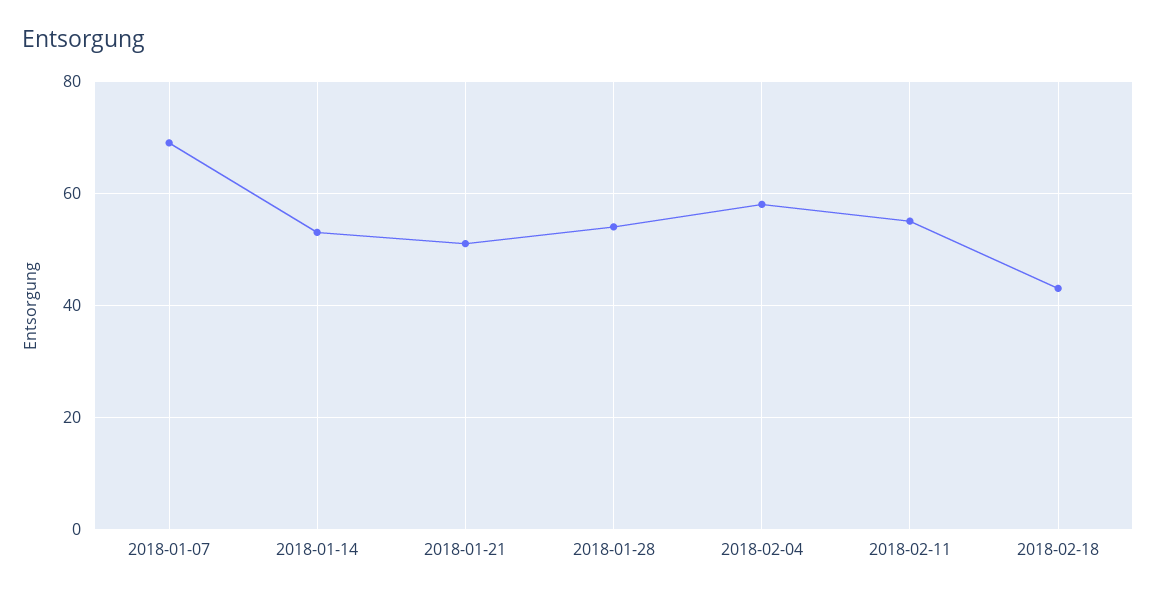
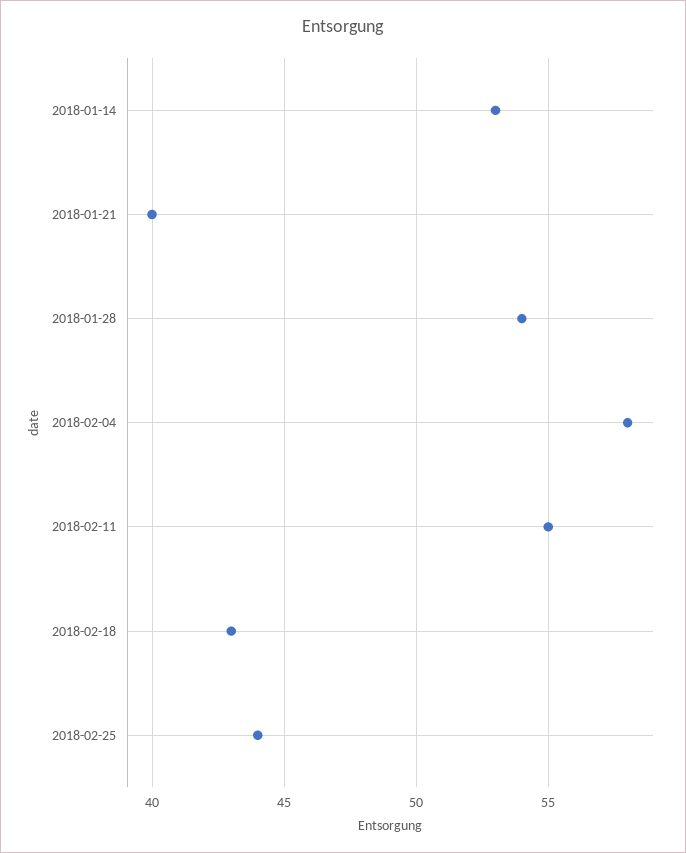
2018-01-07: 70 -> none
2018-01-21: 50 -> 40
2018-02-25: none -> 44

